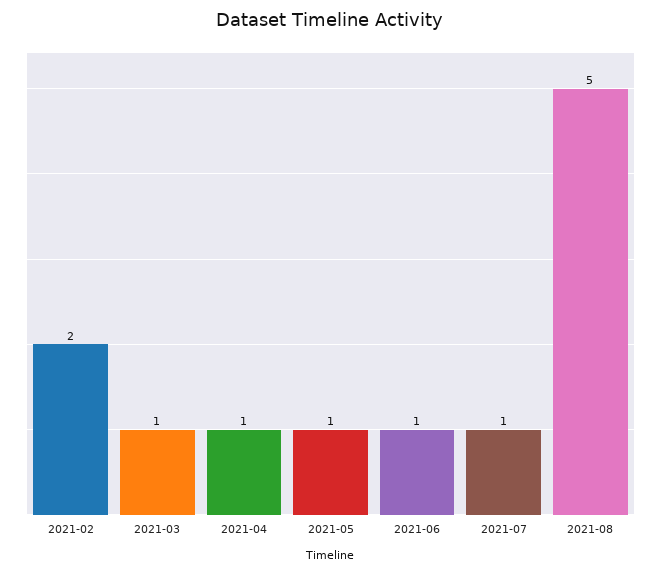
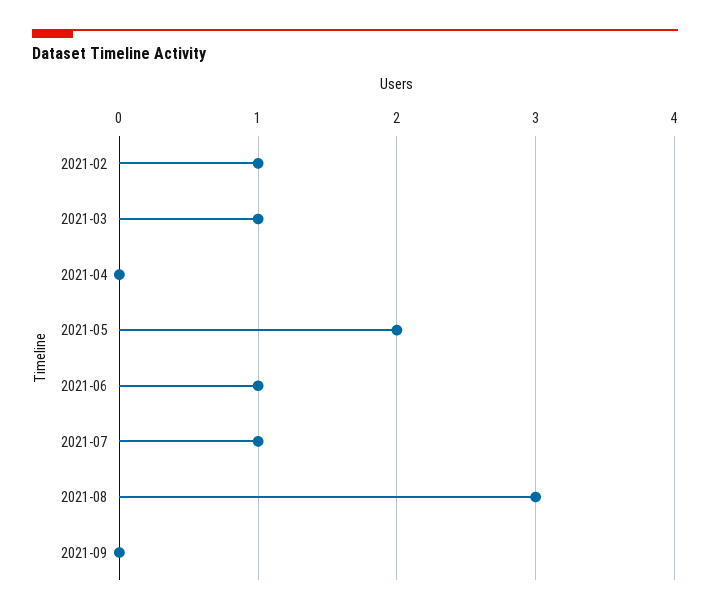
2021-02: 2 -> 1
2021-04: 1 -> 0
2021-05: 1 -> 2
2021-08: 5 -> 3
2021-09: none -> 0

